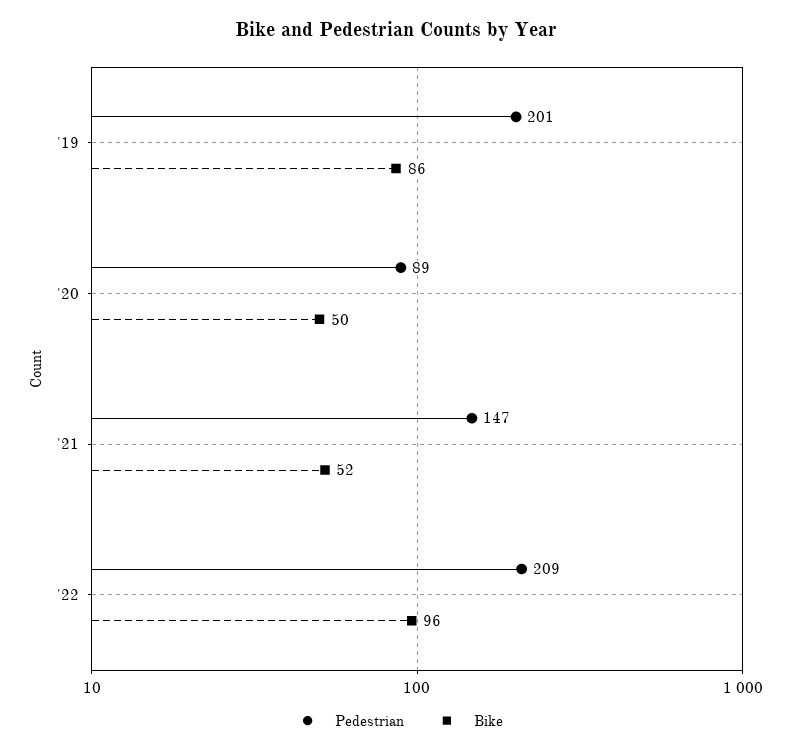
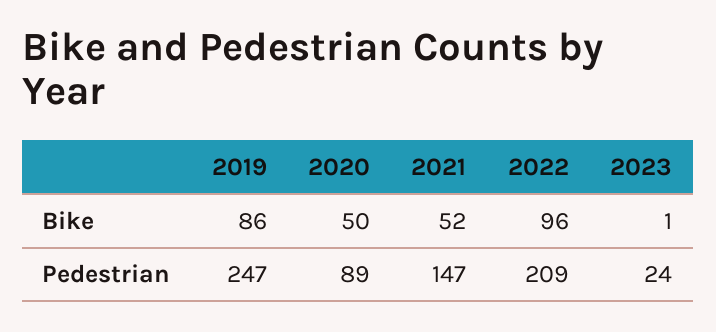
Pedestrian, '19: 201 -> 247
Bike, 2023: none -> 1
Pedestrian, 2023: none -> 24

